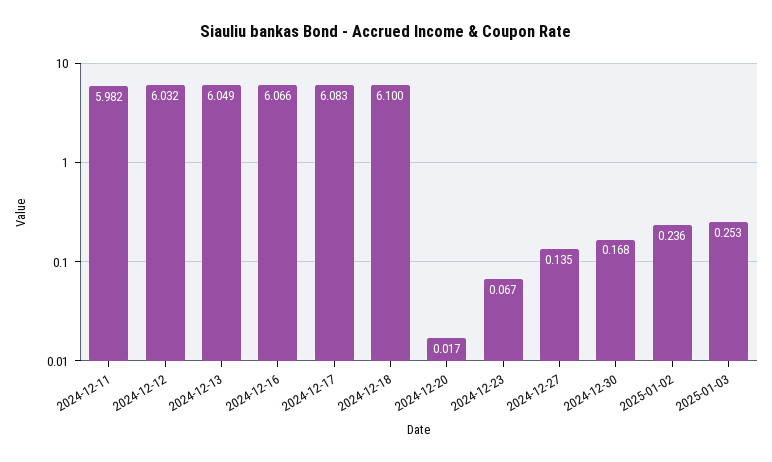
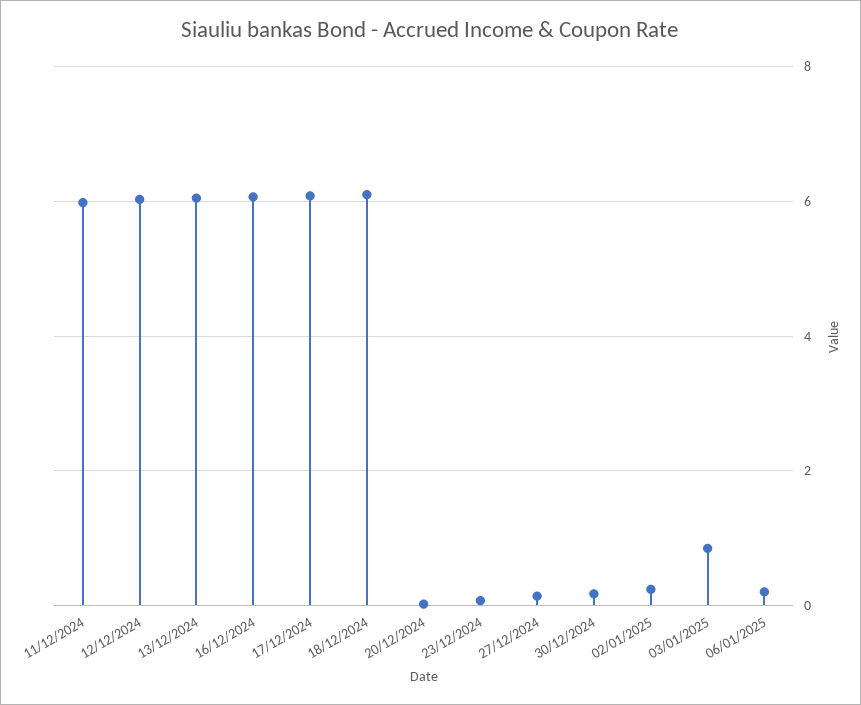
2025-01-03: 0.253 -> 0.8
06/01/2025: none -> 0.2

